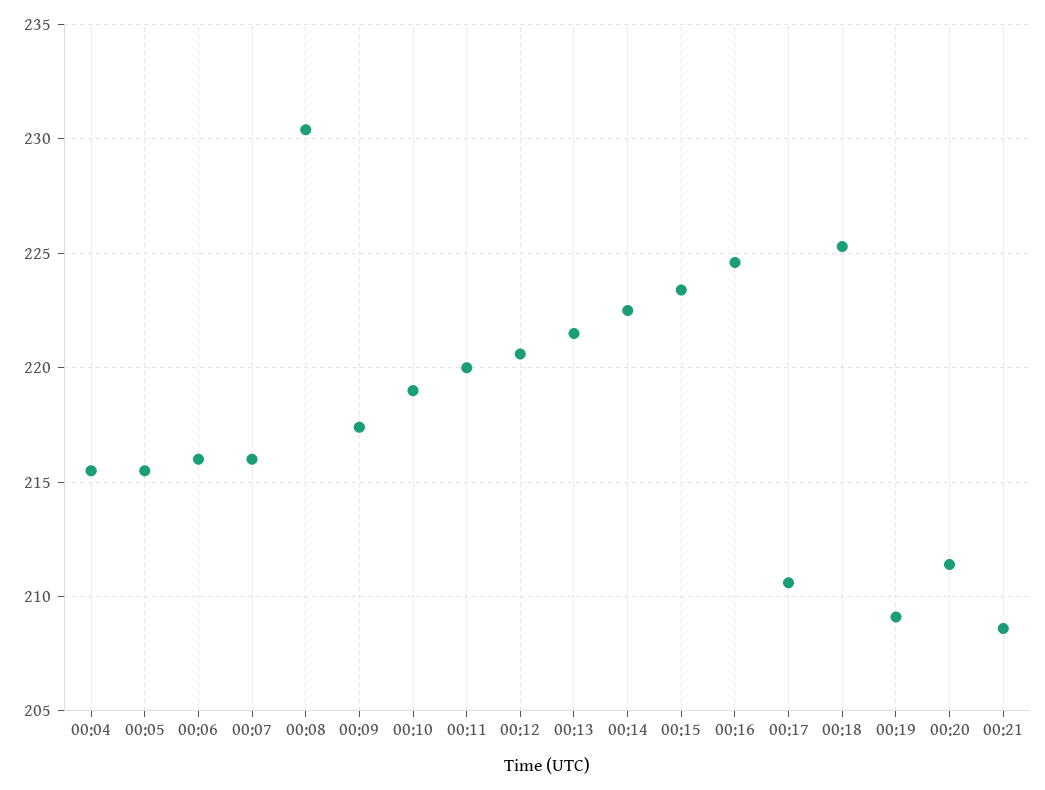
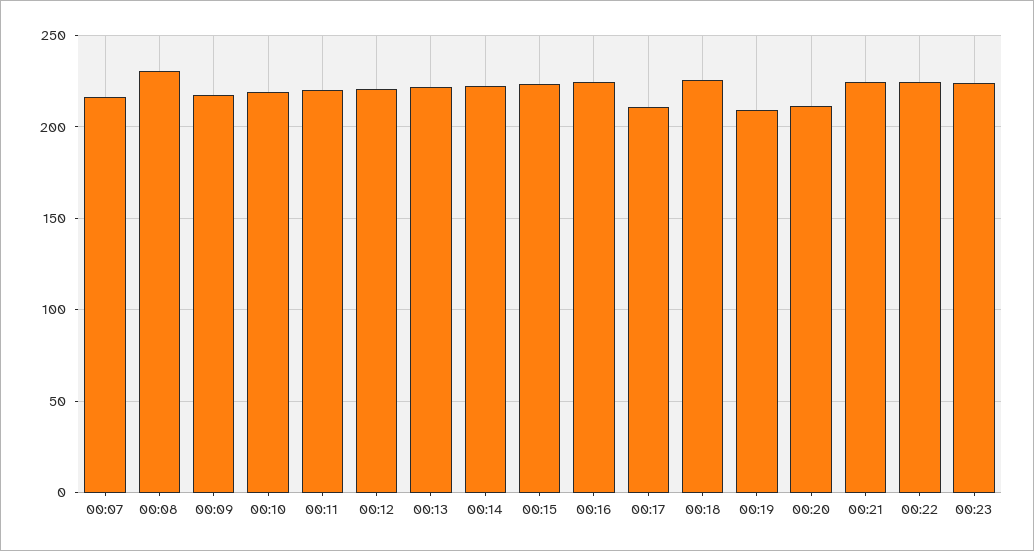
00:04: 215.5 -> none
00:05: 215.5 -> none
00:06: 216 -> none
00:21: 208.5 -> 225
00:22: none -> 225
00:23: none -> 225

